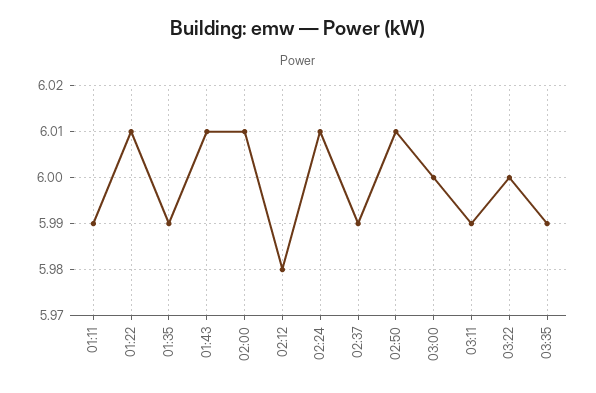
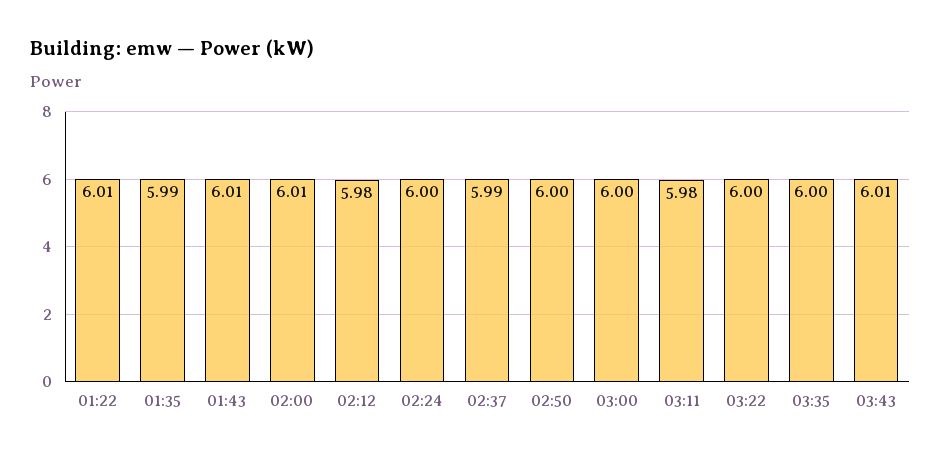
01:11: 5.99 -> none
02:24: 6.01 -> 6
02:50: 6.01 -> 6
03:11: 5.99 -> 5.98
03:35: 5.99 -> 6
03:43: none -> 6.01

